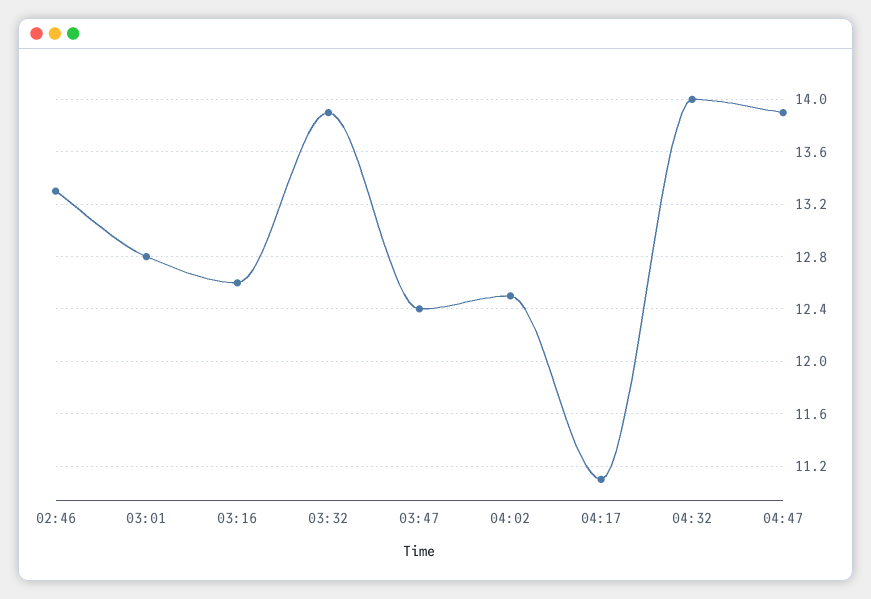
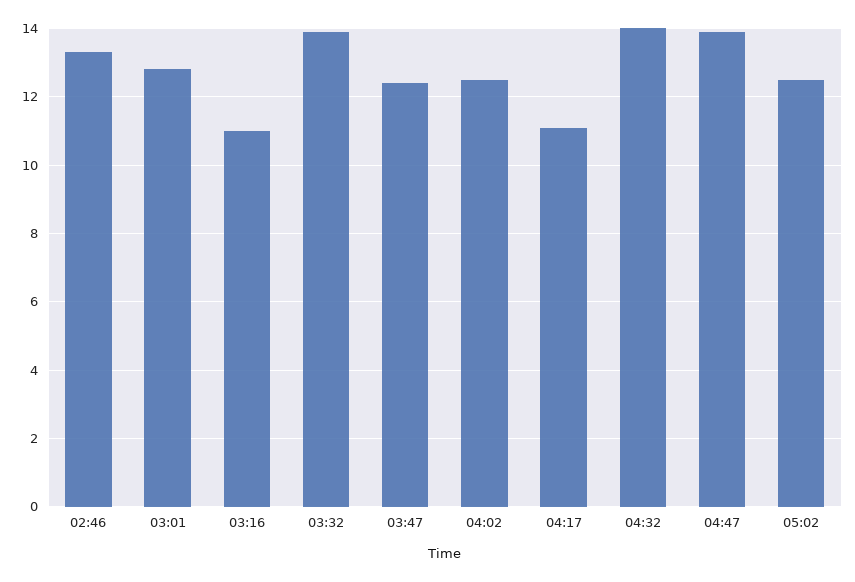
03:16: 12.6 -> 11
05:02: none -> 12.5

